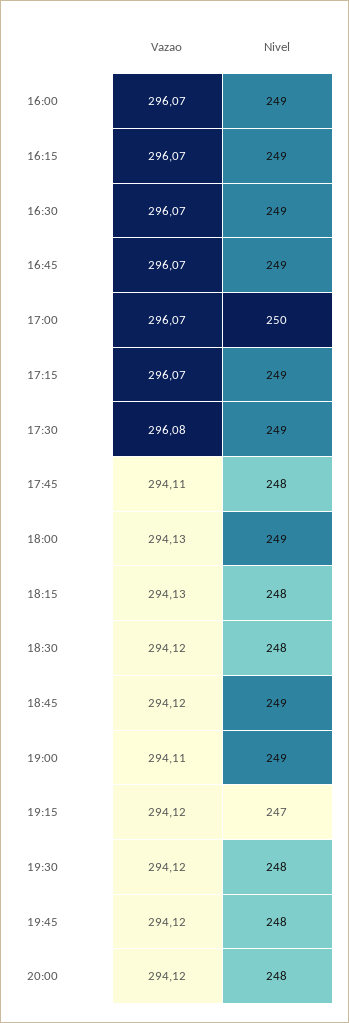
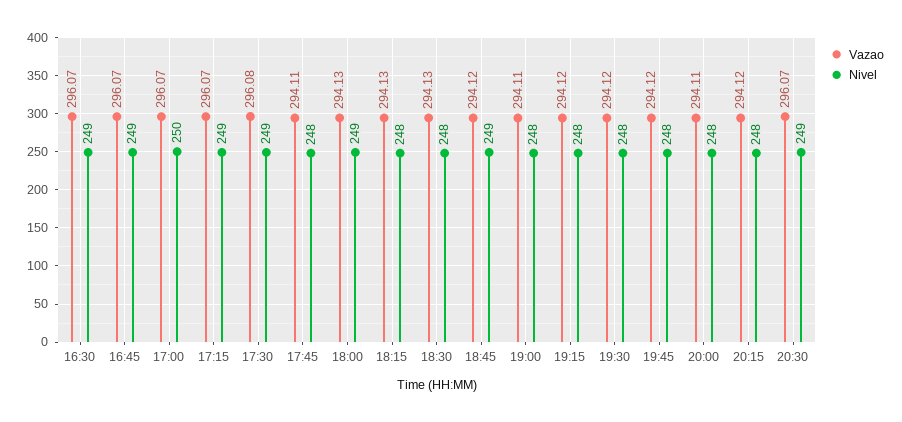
Vazao, 16:00: 296.07 -> none
Nivel, 16:00: 249 -> none
Vazao, 16:15: 296.07 -> none
Nivel, 16:15: 249 -> none
Vazao, 18:30: 294.12 -> 294.13
Nivel, 19:00: 249 -> 248
Nivel, 19:15: 247 -> 248
Vazao, 20:00: 294.12 -> 294.11
Vazao, 20:15: none -> 294.12
Nivel, 20:15: none -> 248
Vazao, 20:30: none -> 296.07
Nivel, 20:30: none -> 249

